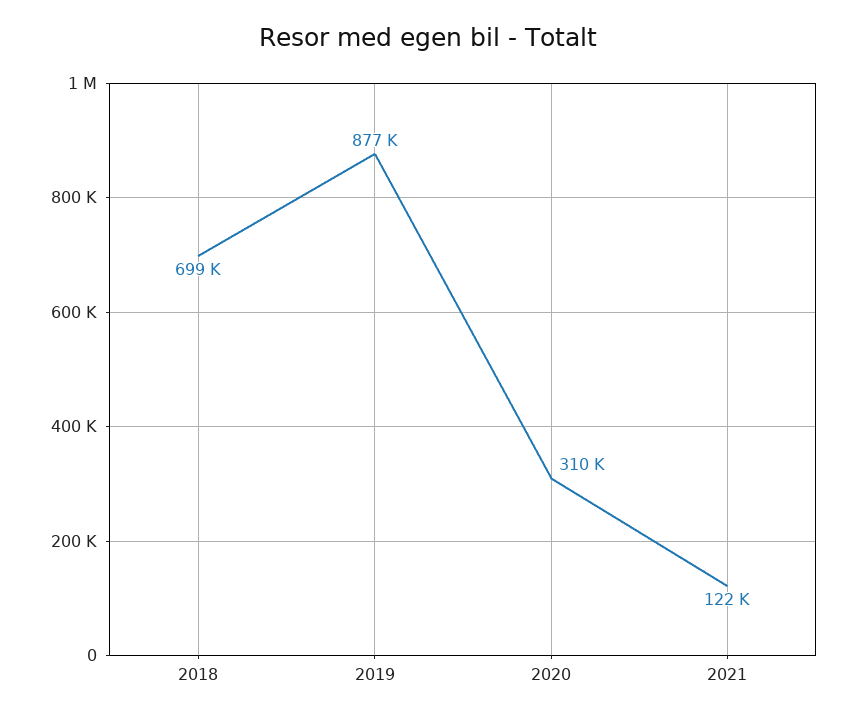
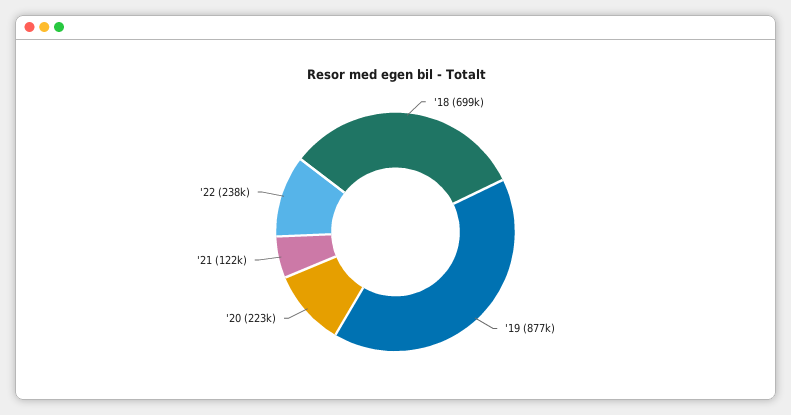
2020: 310000 -> 223000
'22: none -> 238000

